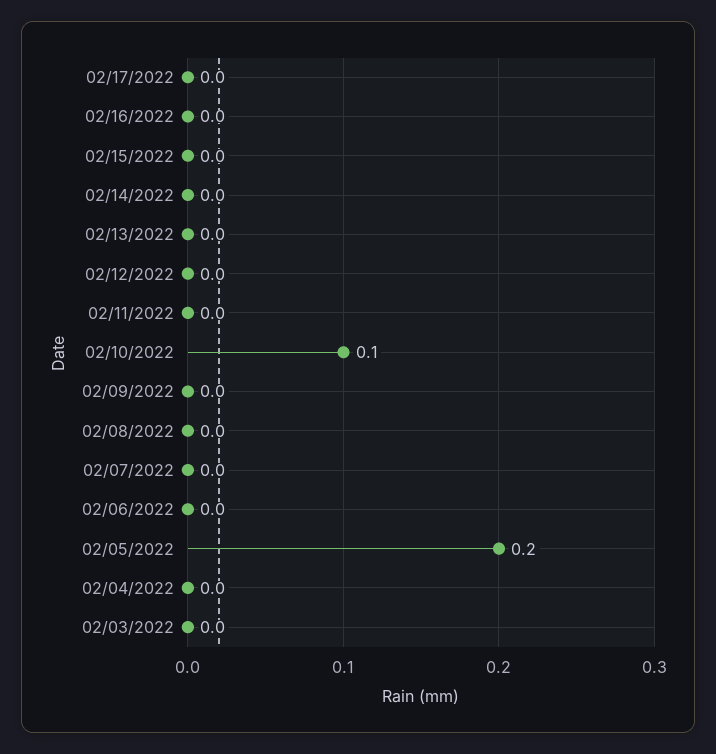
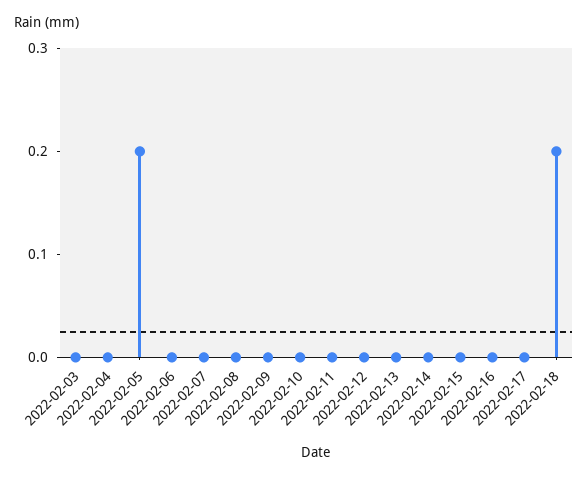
02/10/2022: 0.1 -> 0
2022-02-18: none -> 0.2

